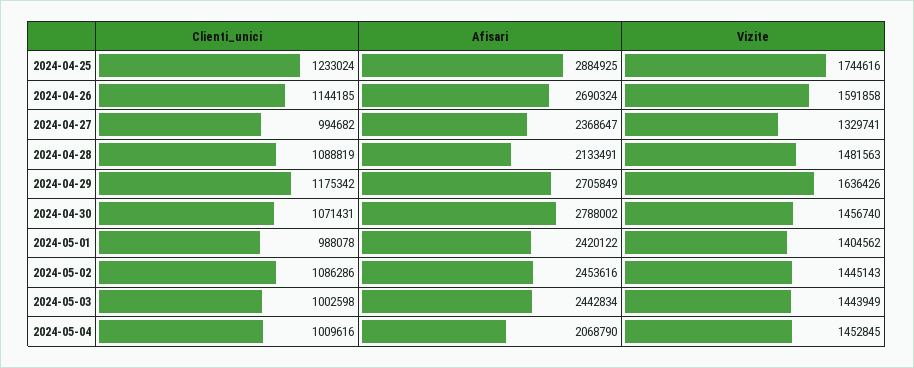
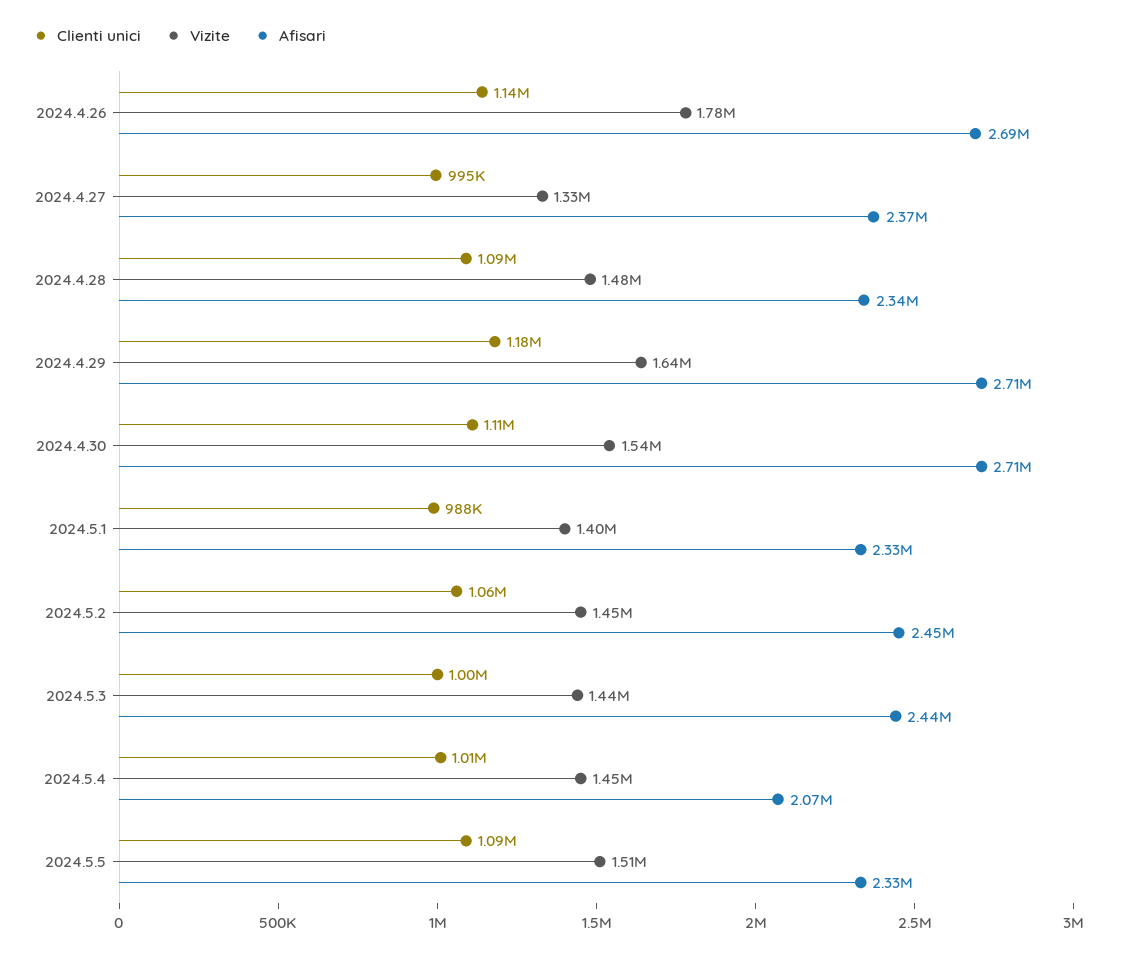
Clienti_unici, 2024-04-25: 1233024 -> none
Afisari, 2024-04-25: 2884925 -> none
Vizite, 2024-04-25: 1744616 -> none
Vizite, 2024-04-26: 1591858 -> 1780000
Afisari, 2024-04-28: 2133491 -> 2340000
Clienti_unici, 2024-04-30: 1071431 -> 1110000
Afisari, 2024-04-30: 2788002 -> 2710000
Vizite, 2024-04-30: 1456740 -> 1540000
Afisari, 2024-05-01: 2420122 -> 2330000
Clienti_unici, 2024-05-02: 1086286 -> 1060000
Clienti_unici, 2024.5.5: none -> 1090000
Vizite, 2024.5.5: none -> 1510000
Afisari, 2024.5.5: none -> 2330000

